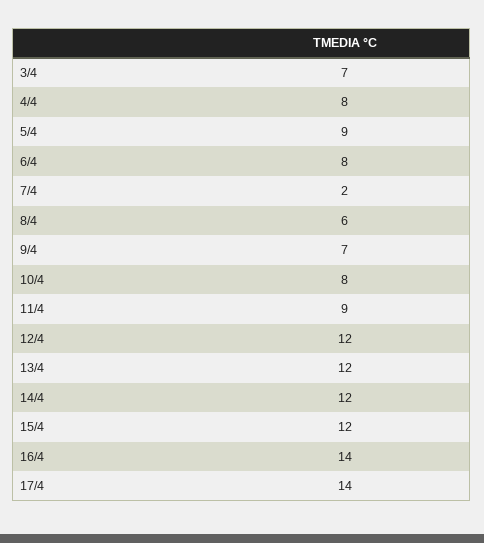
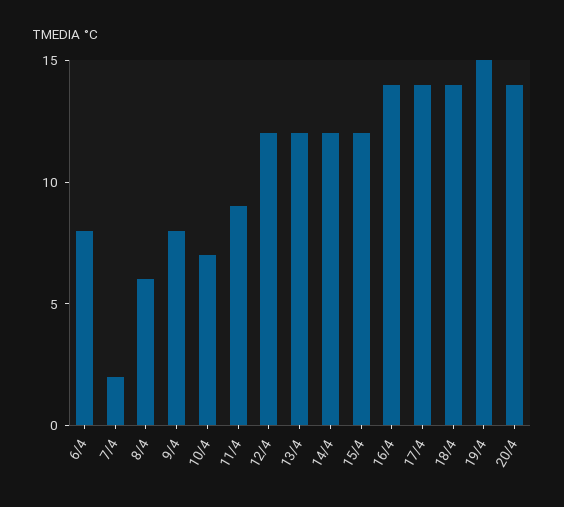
3/4: 7 -> none
4/4: 8 -> none
5/4: 9 -> none
9/4: 7 -> 8
10/4: 8 -> 7
18/4: none -> 14
19/4: none -> 15
20/4: none -> 14

